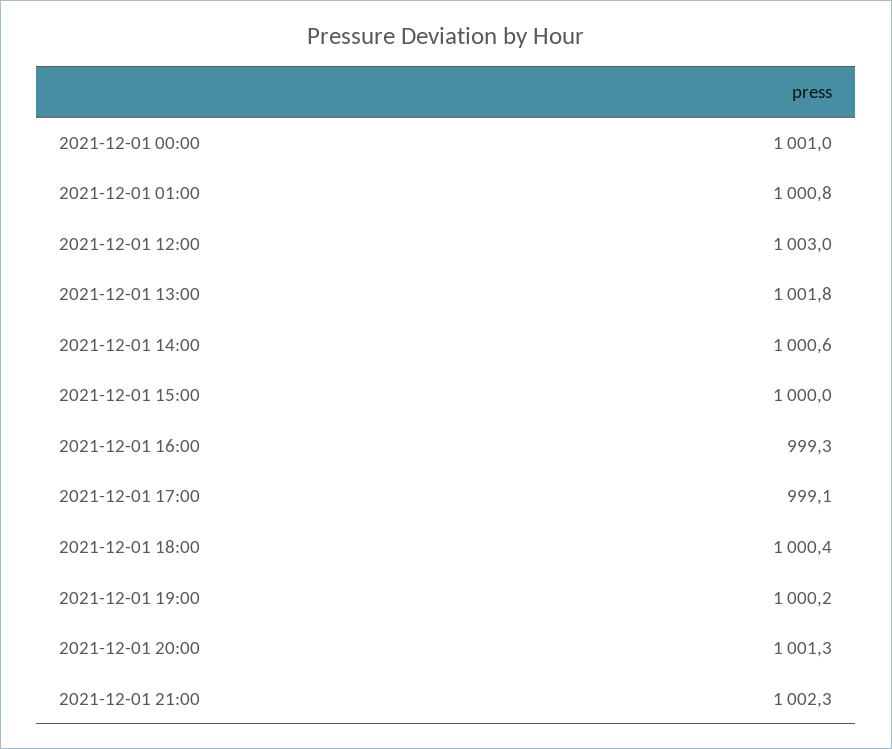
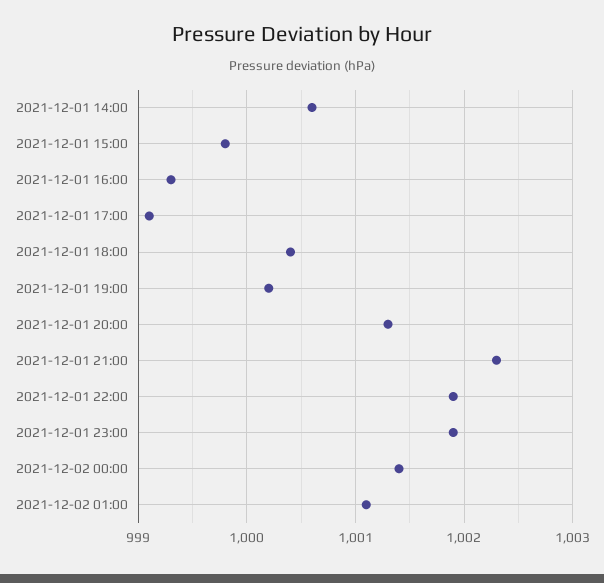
2021-12-01 00:00: 1001 -> none
2021-12-01 01:00: 1000.8 -> none
2021-12-01 12:00: 1003 -> none
2021-12-01 13:00: 1001.8 -> none
2021-12-01 15:00: 1000 -> 999.8
2021-12-01 22:00: none -> 1001.9
2021-12-01 23:00: none -> 1001.9
2021-12-02 00:00: none -> 1001.4
2021-12-02 01:00: none -> 1001.1

